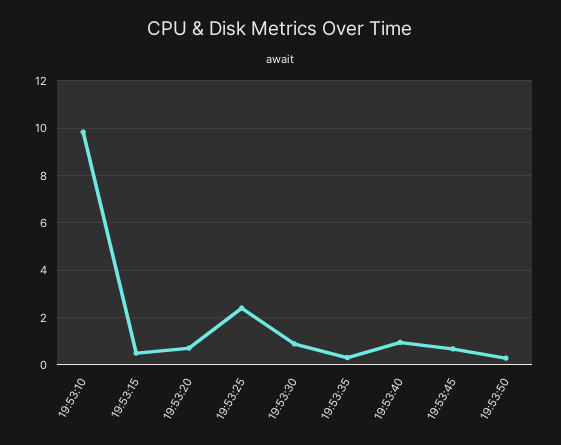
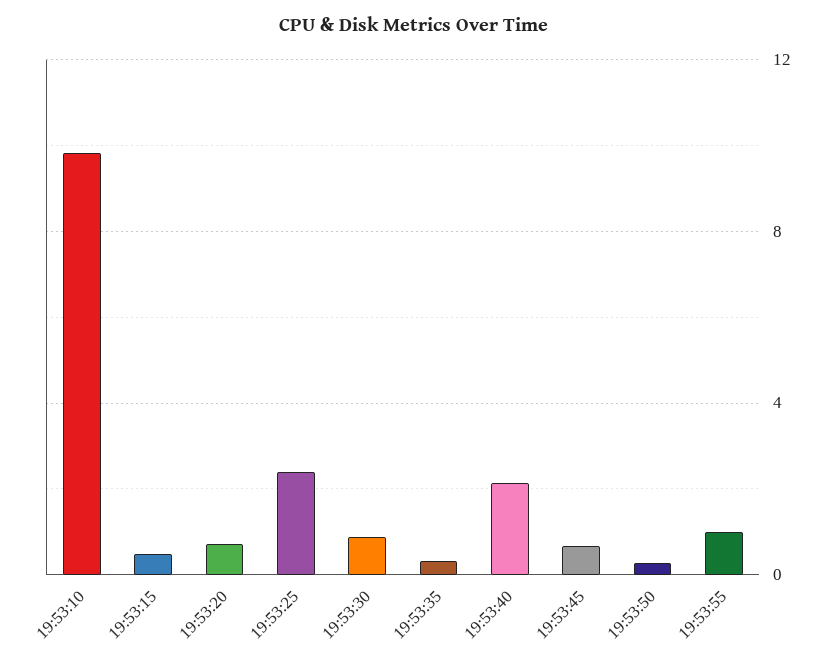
19:53:40: 1 -> 2
19:53:55: none -> 1

